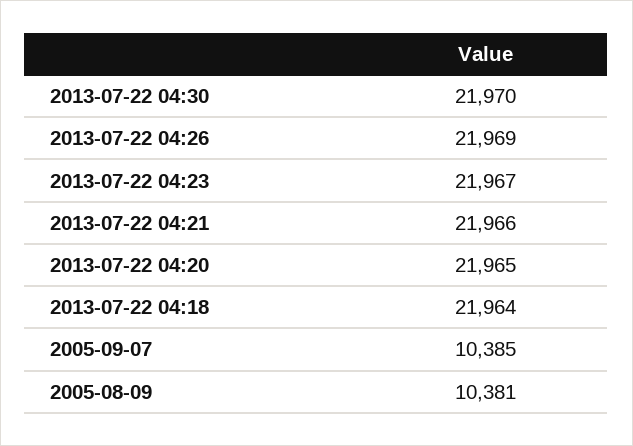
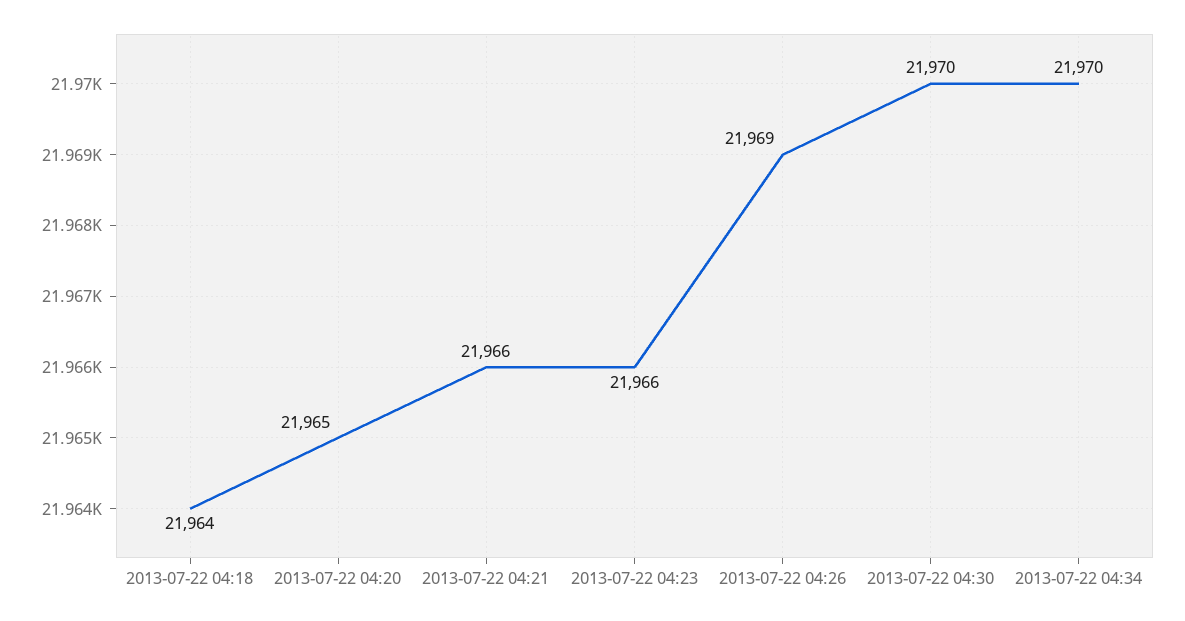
2013-07-22 04:23: 21967 -> 21966
2005-09-07: 10385 -> none
2005-08-09: 10381 -> none
2013-07-22 04:34: none -> 21970

